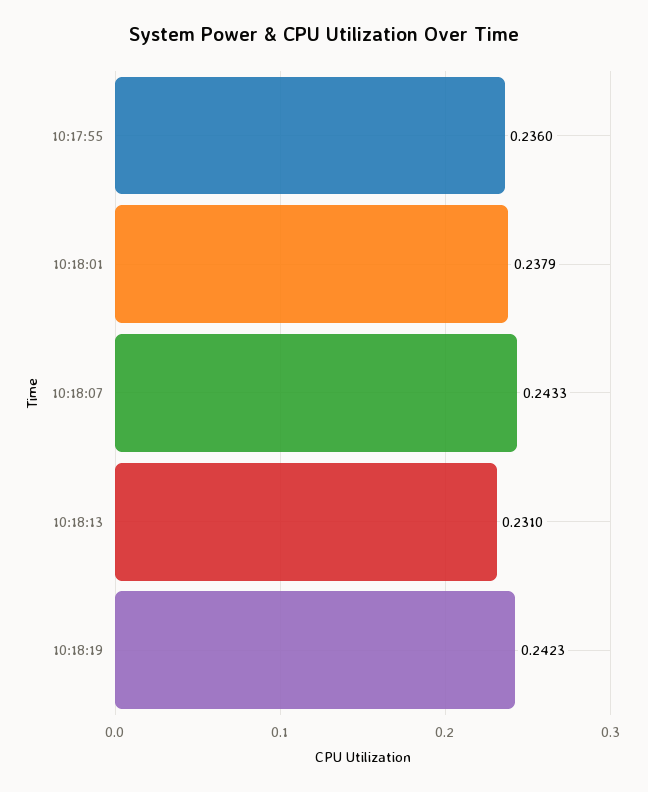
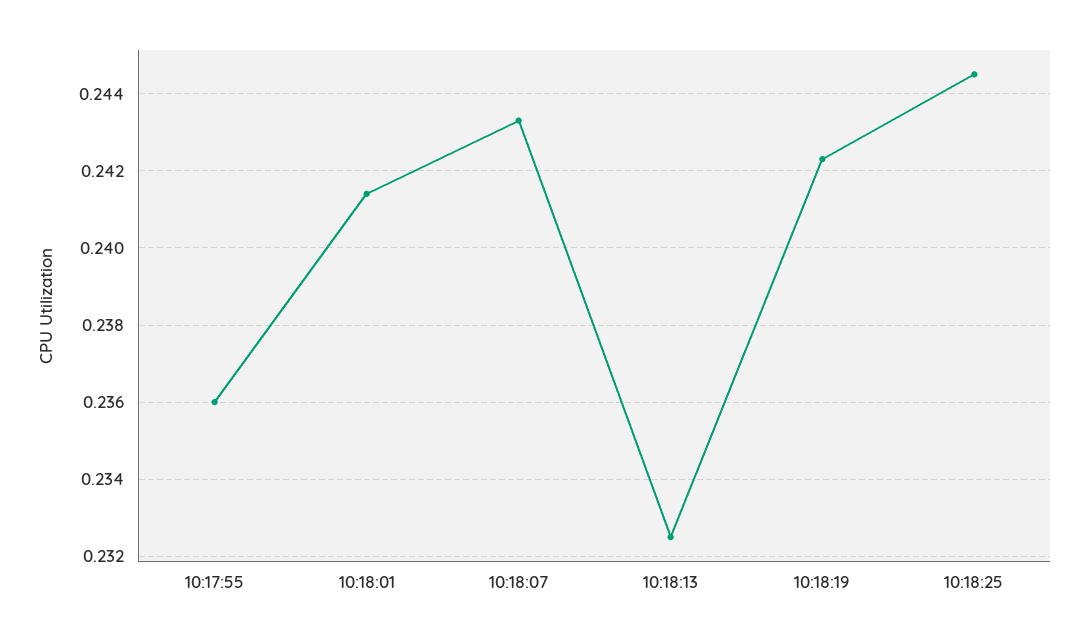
10:18:01: 0.2379 -> 0.2415
10:18:13: 0.231 -> 0.2325
10:18:25: none -> 0.2445

